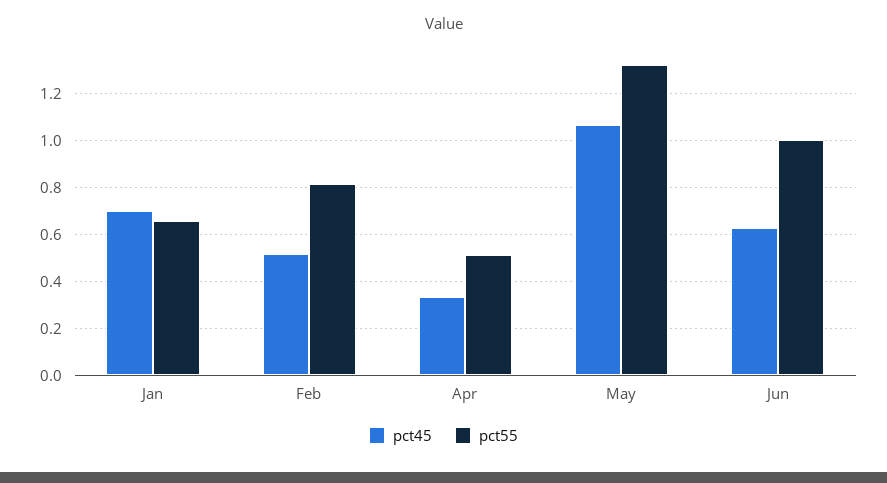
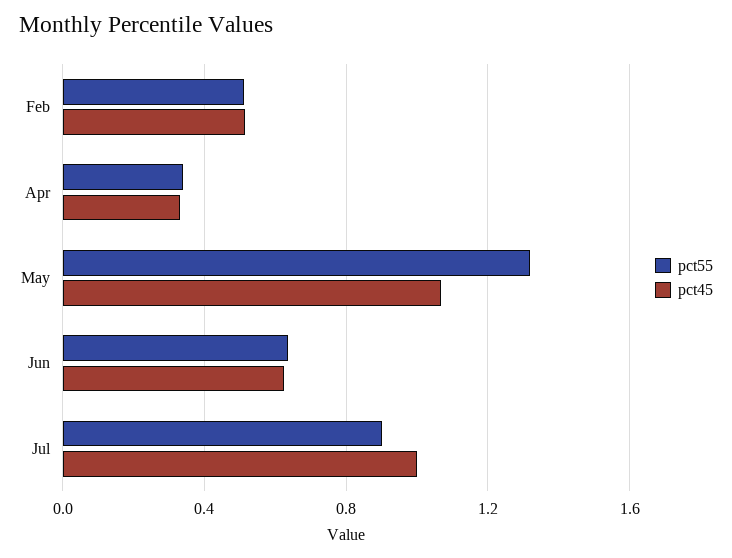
pct45, Jan: 0.7 -> none
pct55, Jan: 0.65 -> none
pct55, Feb: 0.8 -> 0.5
pct55, Apr: 0.5 -> 0.35
pct55, Jun: 1 -> 0.65
pct55, Jul: none -> 0.9
pct45, Jul: none -> 1

